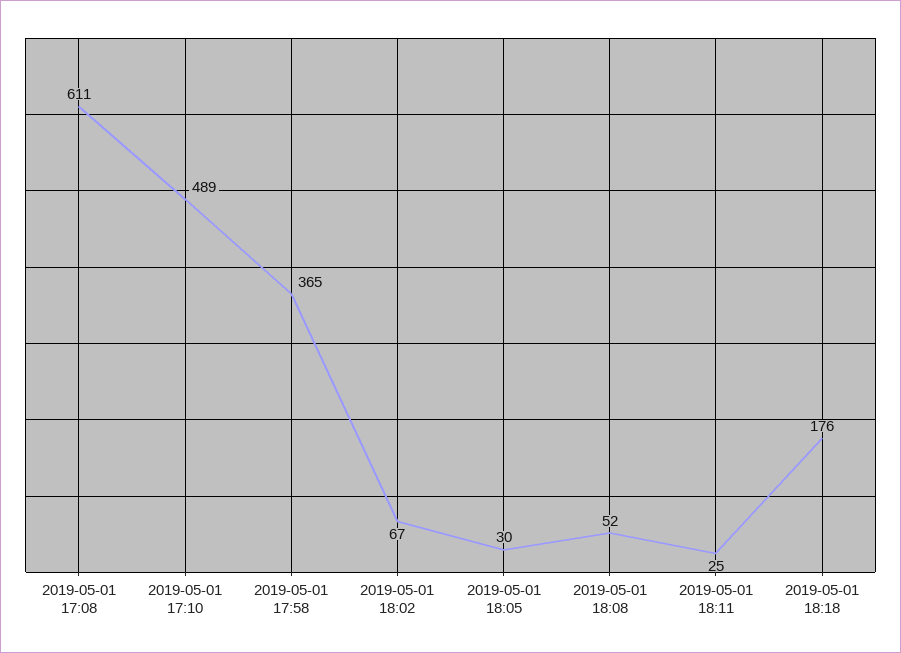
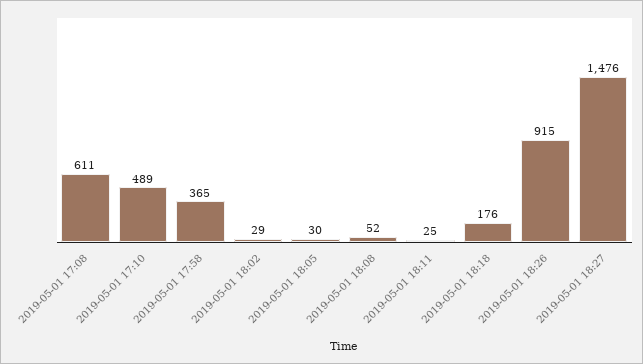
2019-05-01 18:02: 67 -> 29
2019-05-01 18:26: none -> 915
2019-05-01 18:27: none -> 1476

